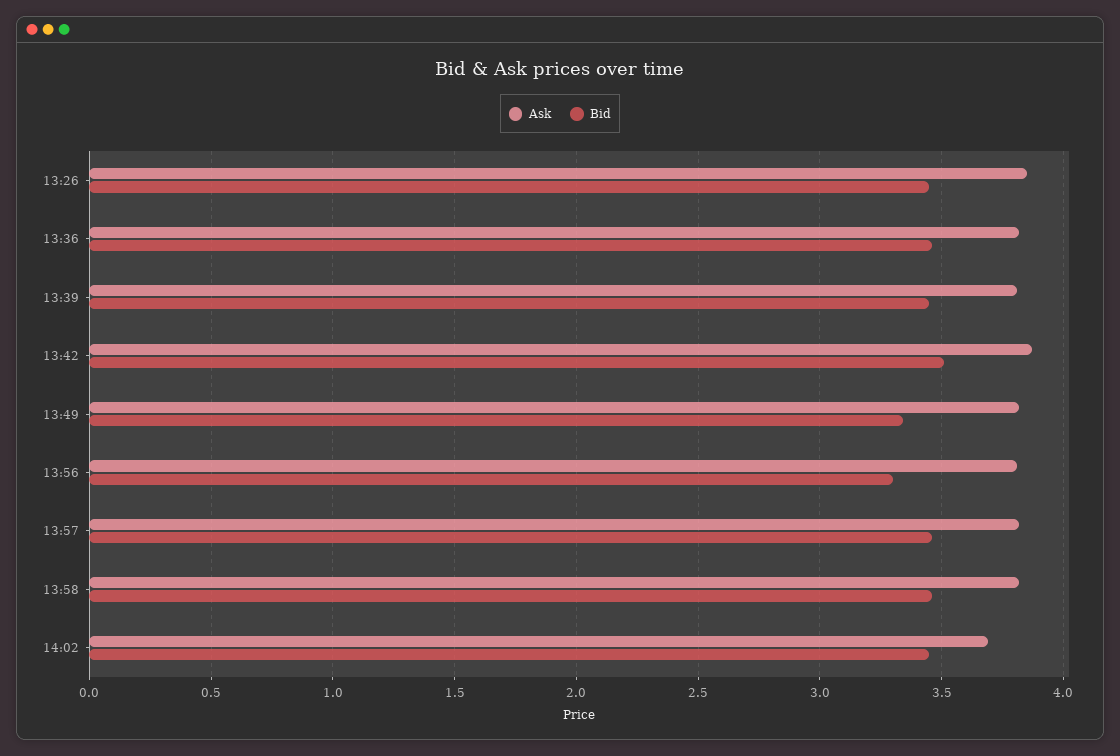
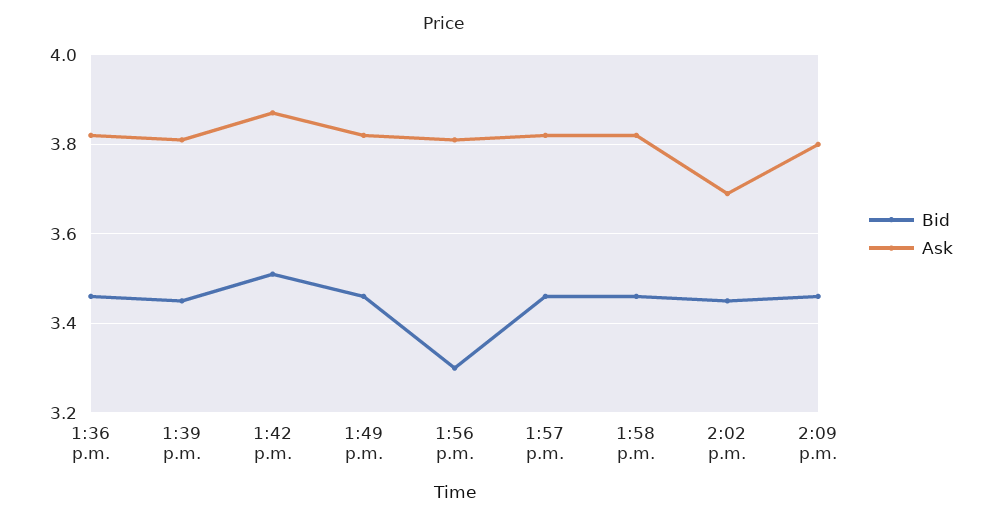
Ask, 13:26: 3.85 -> none
Bid, 13:26: 3.45 -> none
Bid, 13:49: 3.35 -> 3.45
Bid, 2:09 p.m.: none -> 3.45
Ask, 2:09 p.m.: none -> 3.8

